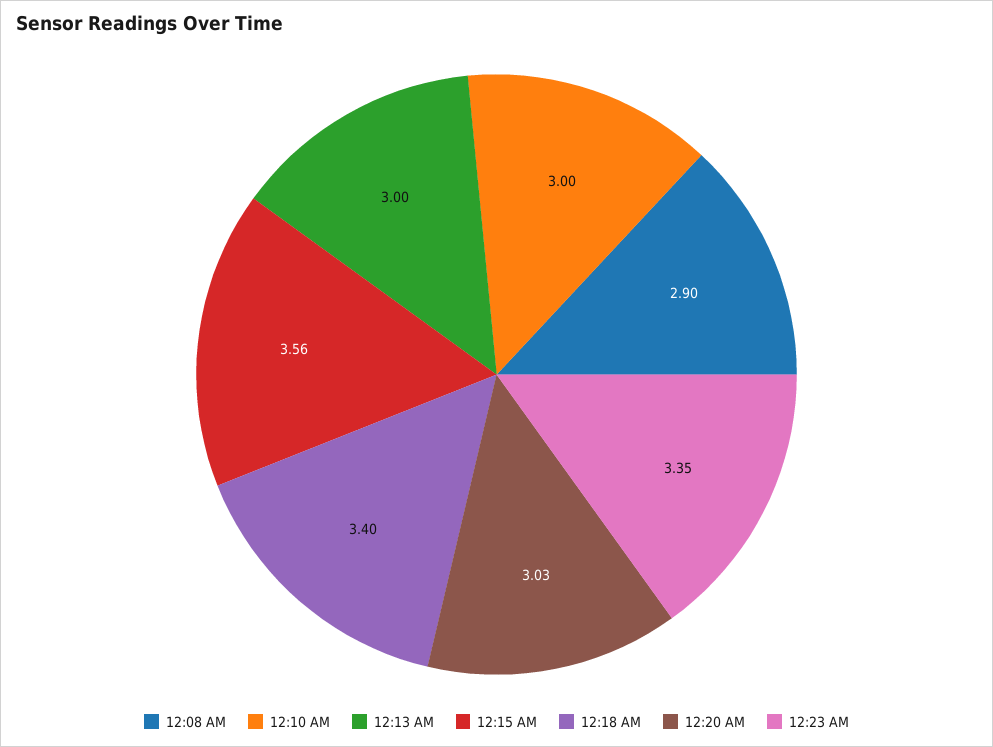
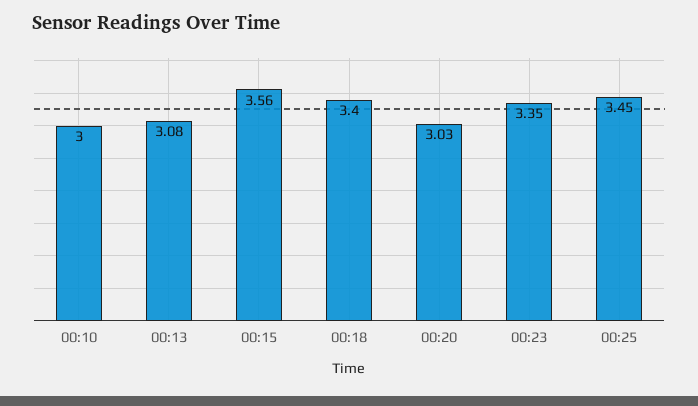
12:08 AM: 2.9 -> none
12:13 AM: 3 -> 3.08
00:25: none -> 3.45

